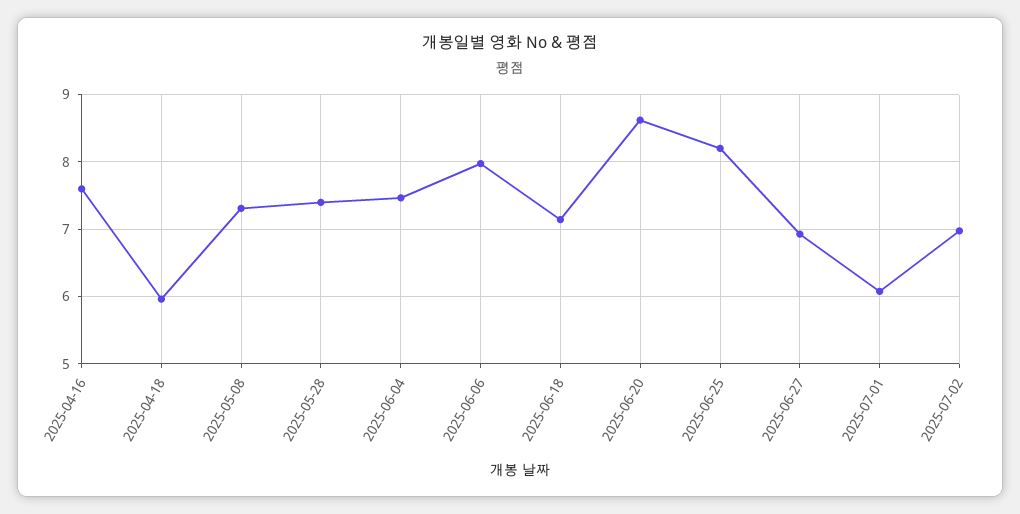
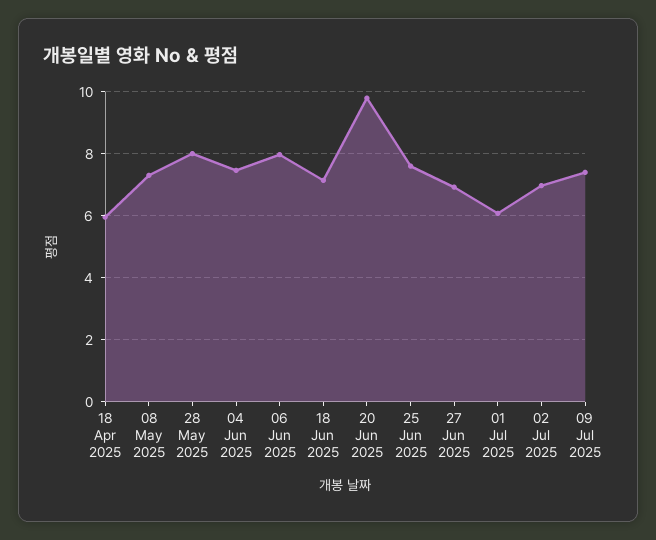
2025-04-16: 7.6 -> none
2025-05-28: 7.4 -> 8
2025-06-20: 8.6 -> 9.8
2025-06-25: 8.2 -> 7.6
09 Jul 2025: none -> 7.4

